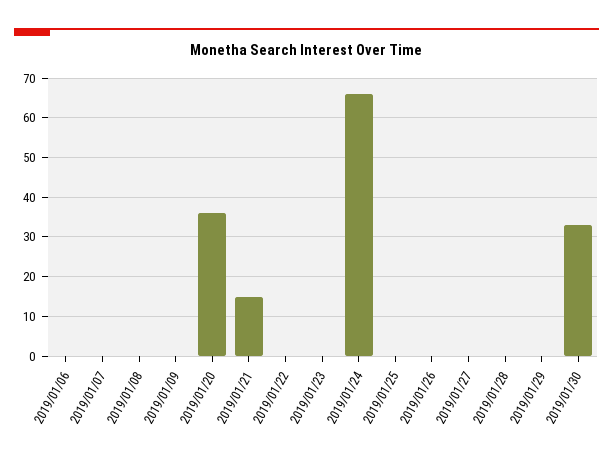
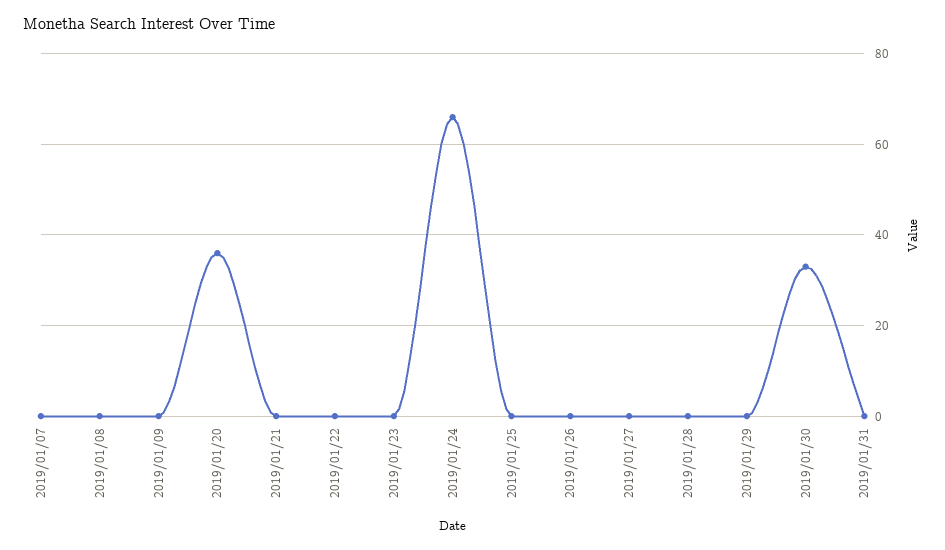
2019/01/06: 0 -> none
2019/01/21: 15 -> 0
2019/01/31: none -> 0

